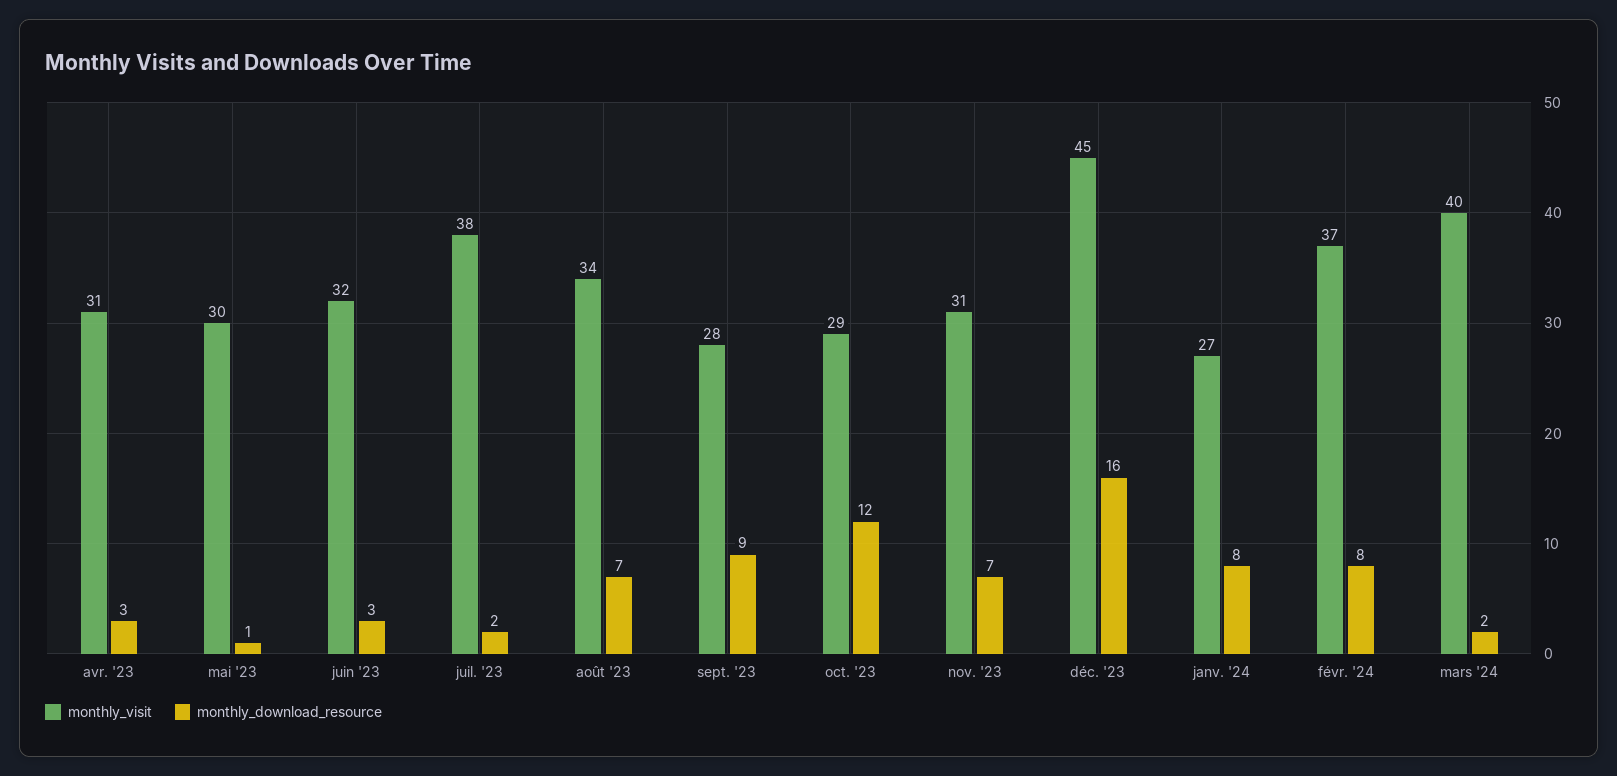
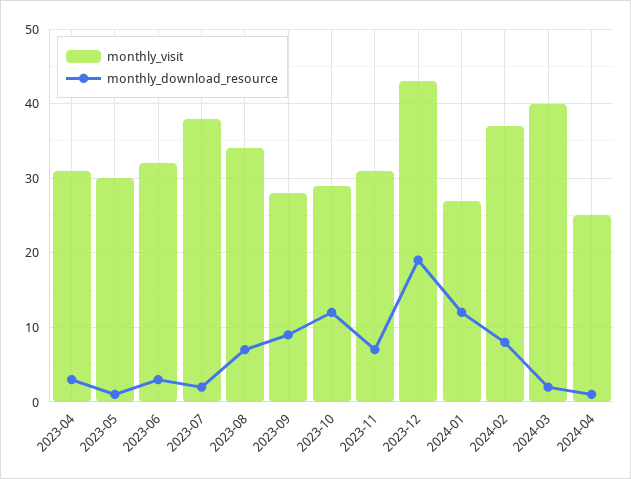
monthly_visit, déc. '23: 45 -> 43
monthly_download_resource, déc. '23: 16 -> 19
monthly_download_resource, janv. '24: 8 -> 12
monthly_visit, 2024-04: none -> 25
monthly_download_resource, 2024-04: none -> 1

